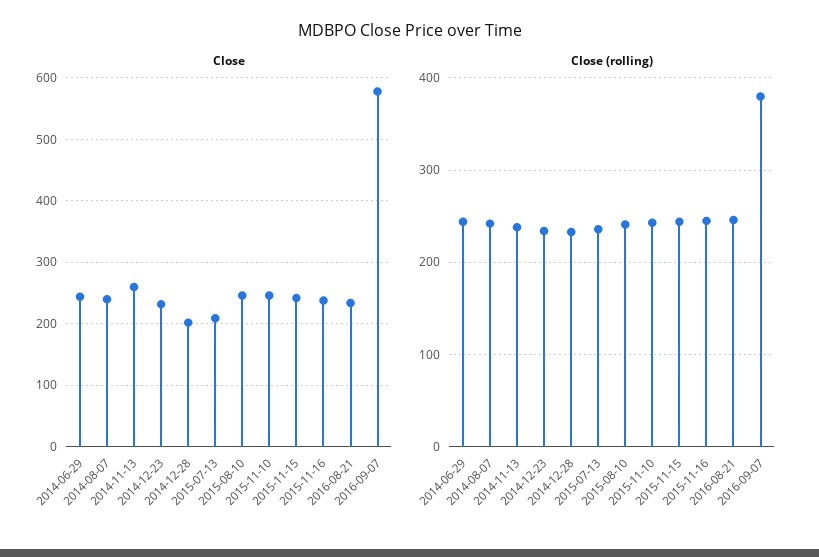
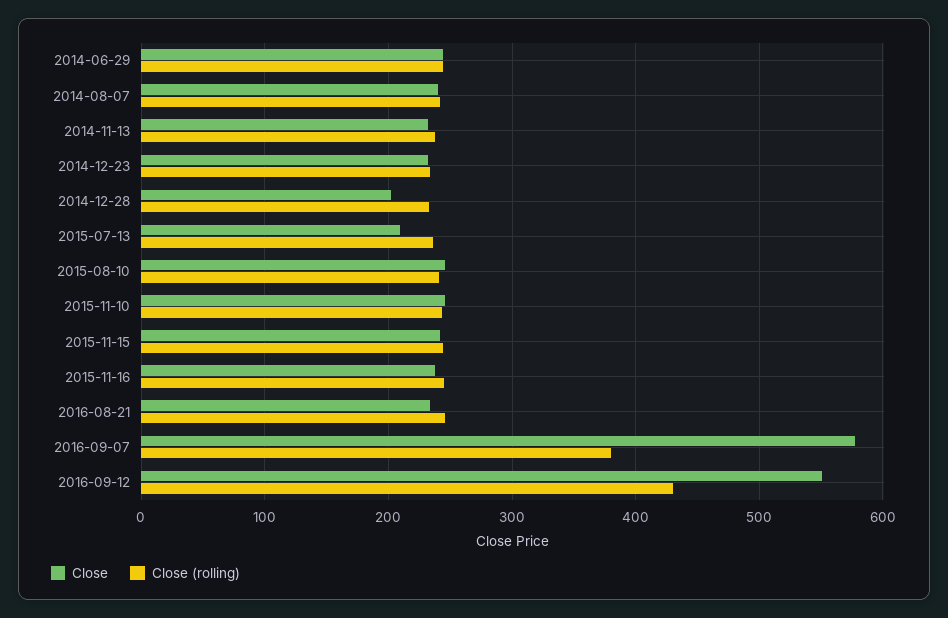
Close, 2014-11-13: 260 -> 230
Close, 2016-09-12: none -> 550
Close (rolling), 2016-09-12: none -> 430

